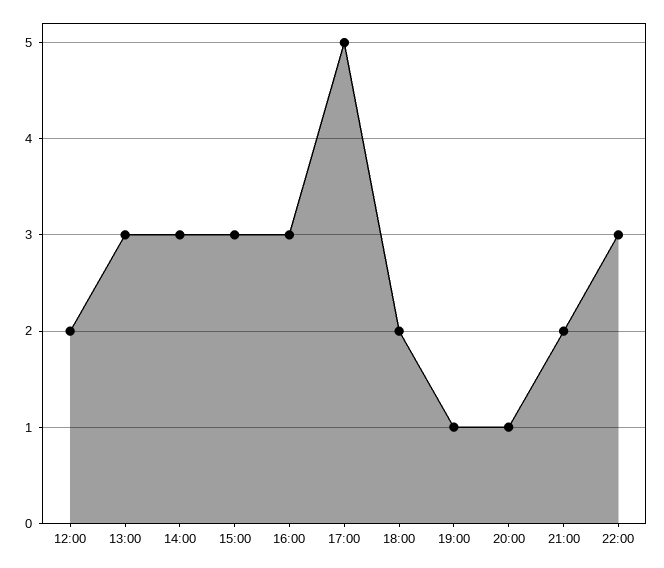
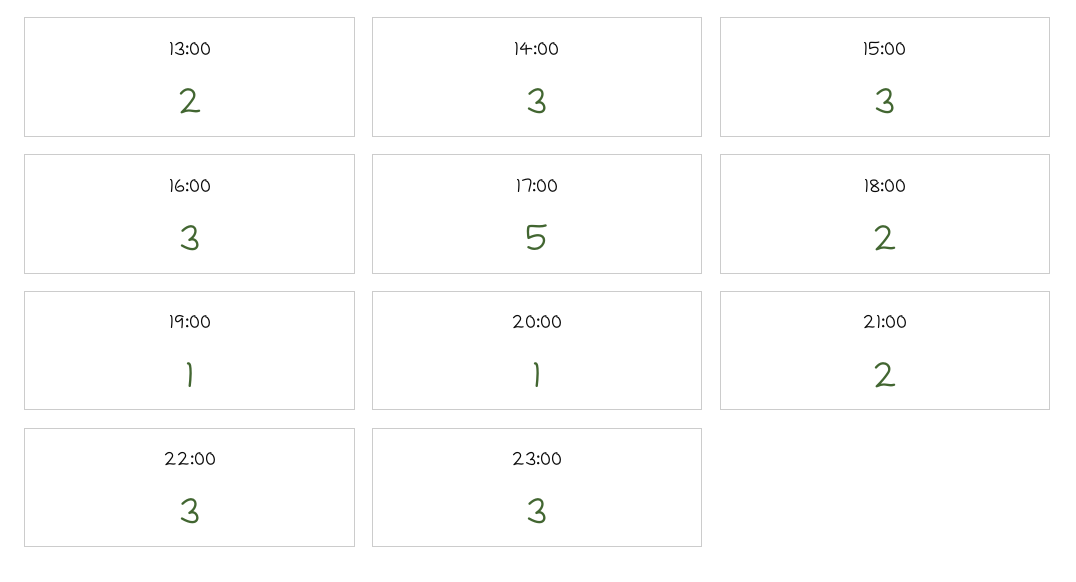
12:00: 2 -> none
13:00: 3 -> 2
23:00: none -> 3

